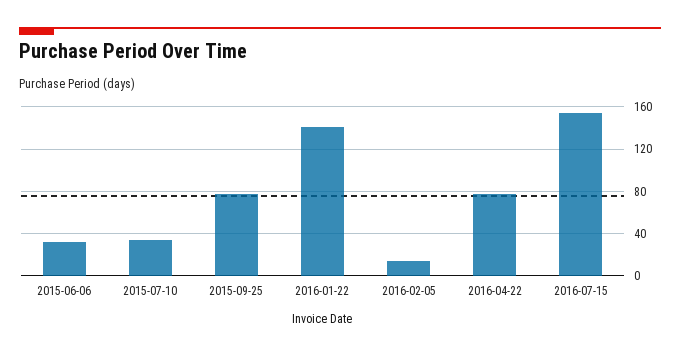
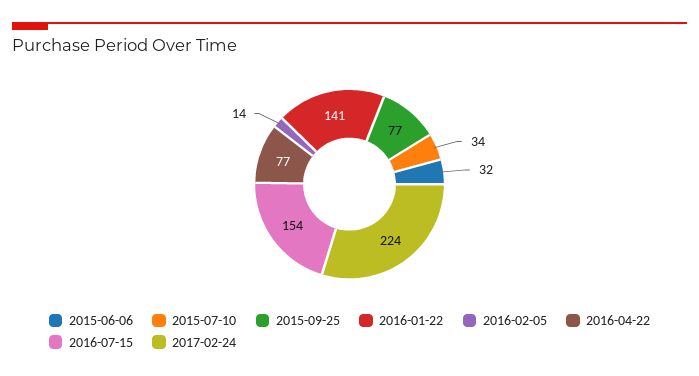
2017-02-24: none -> 224

